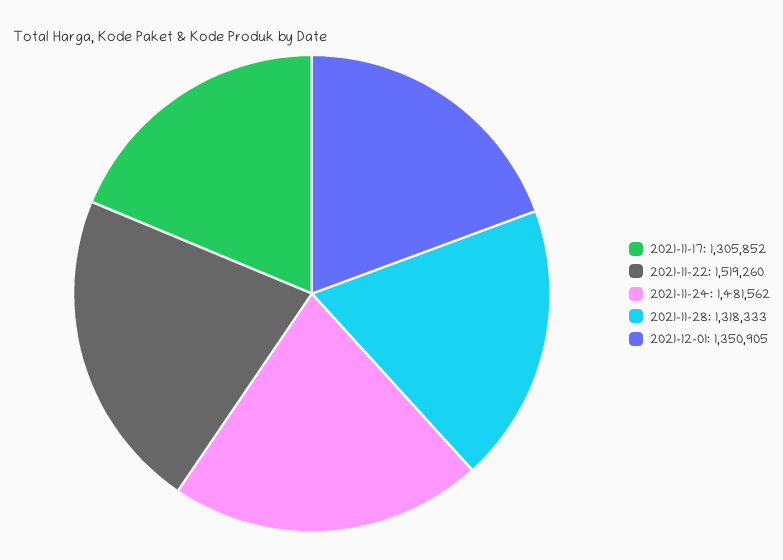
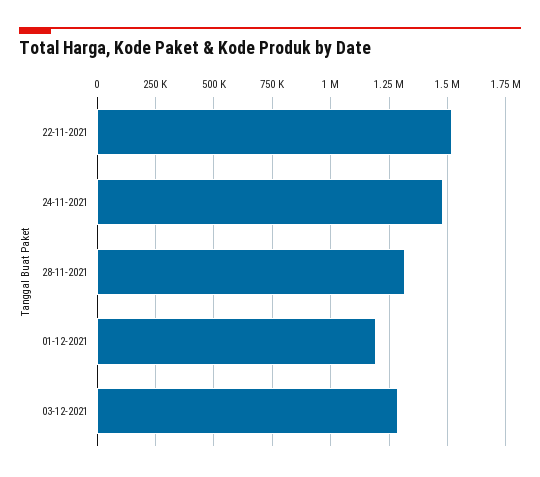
2021-11-17: 1305852 -> none
2021-12-01: 1350905 -> 1200000
03-12-2021: none -> 1300000

